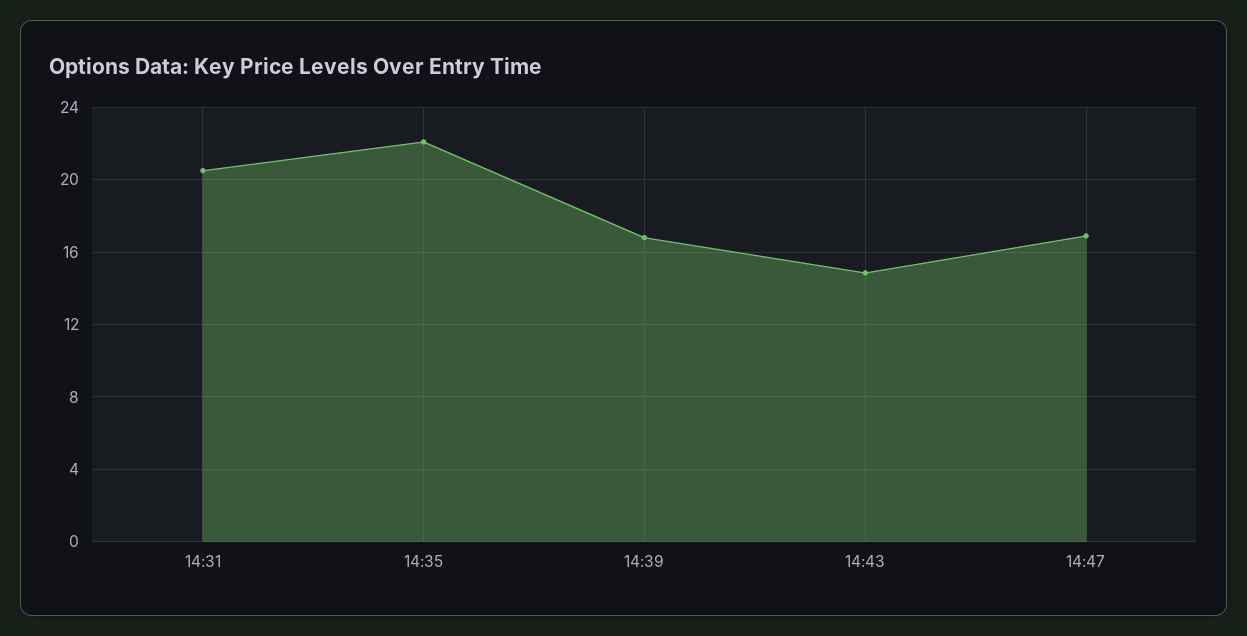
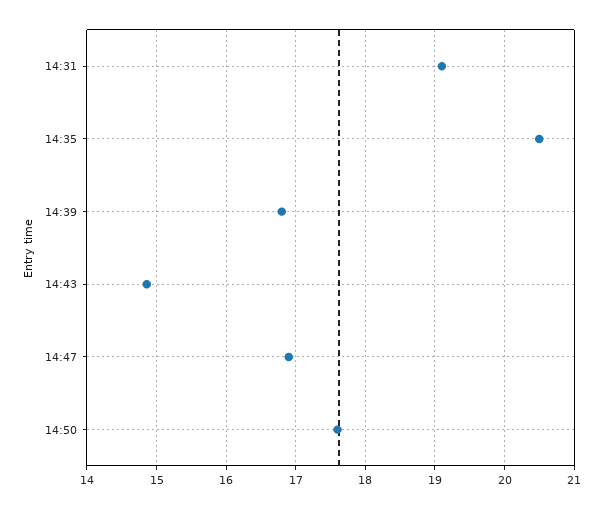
14:31: 20.5 -> 19.1
14:35: 22 -> 20.5
14:50: none -> 17.6

